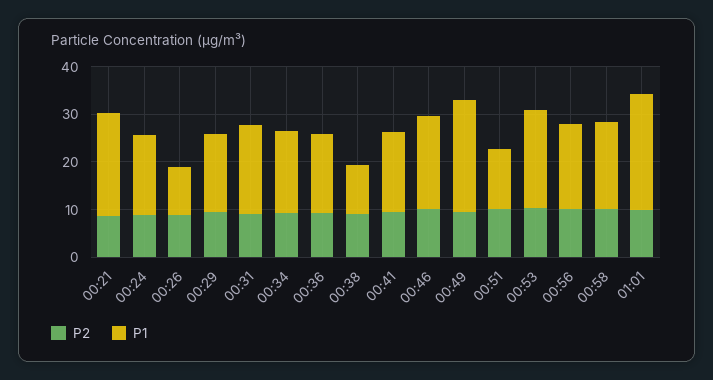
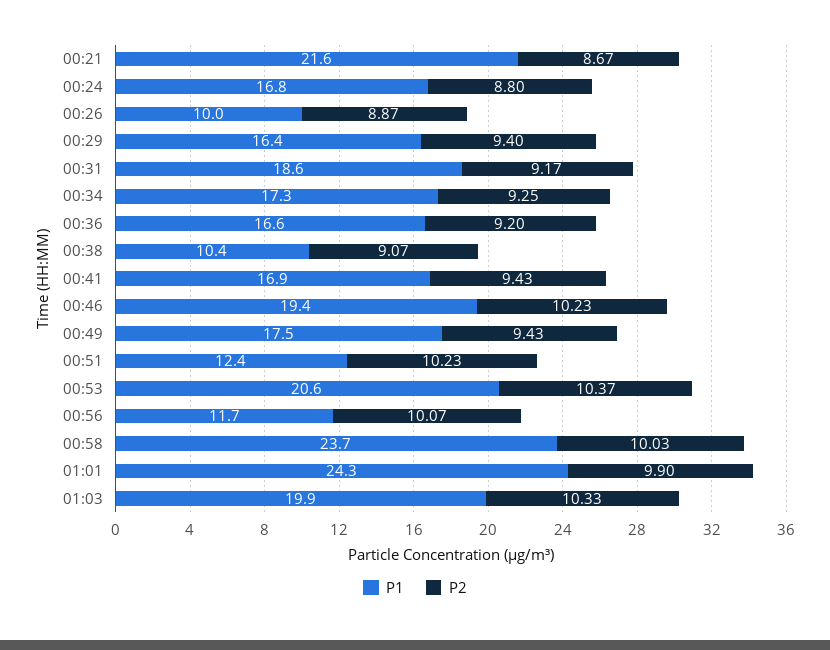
P1, 00:49: 24 -> 17.5
P1, 00:56: 18 -> 11.7
P1, 00:58: 18 -> 23.7
P1, 01:03: none -> 19.9
P2, 01:03: none -> 10.33

